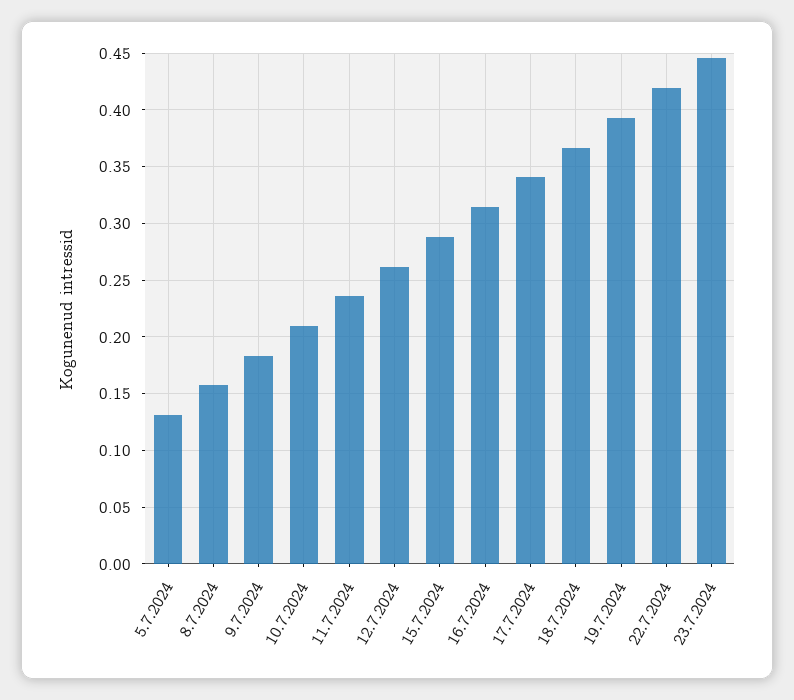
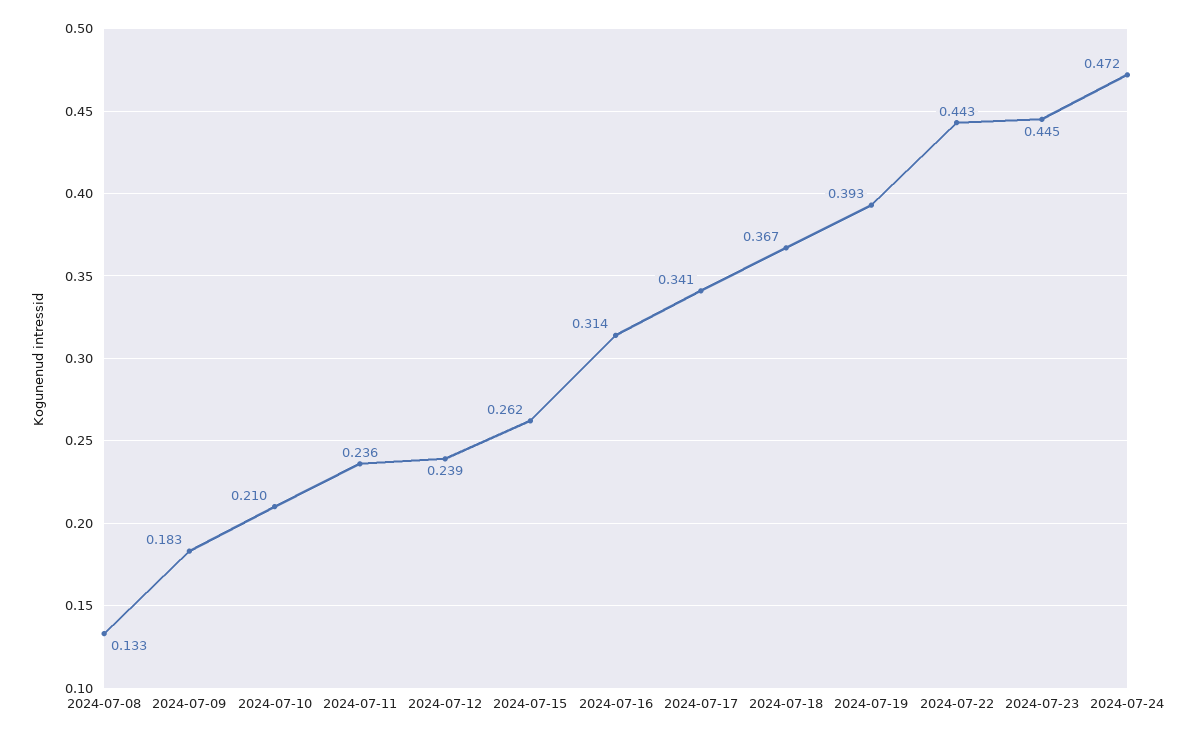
5.7.2024: 0.13 -> none
8.7.2024: 0.16 -> 0.133
12.7.2024: 0.26 -> 0.239
15.7.2024: 0.29 -> 0.262
22.7.2024: 0.42 -> 0.443
2024-07-24: none -> 0.472

